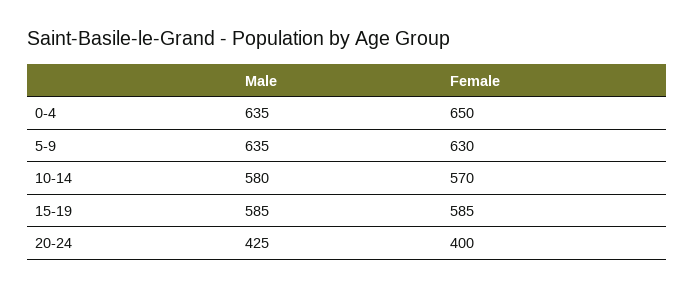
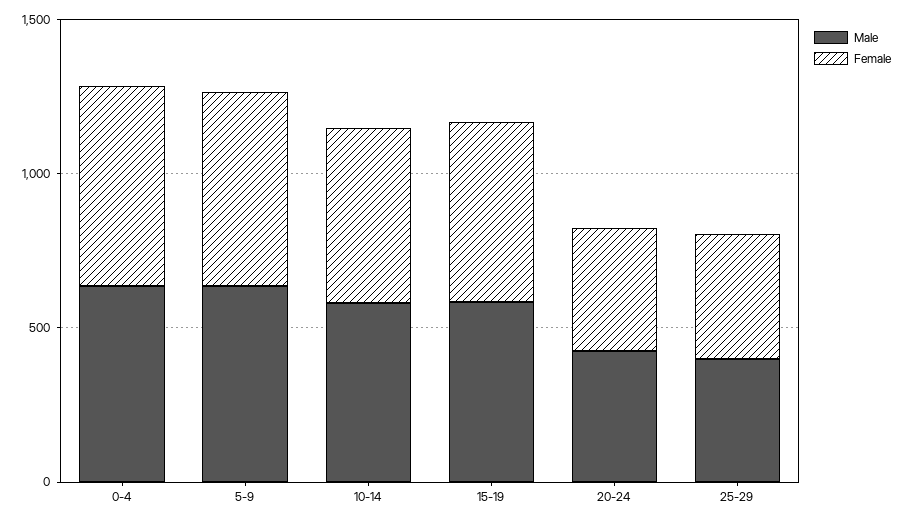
Male, 25-29: none -> 400
Female, 25-29: none -> 400

